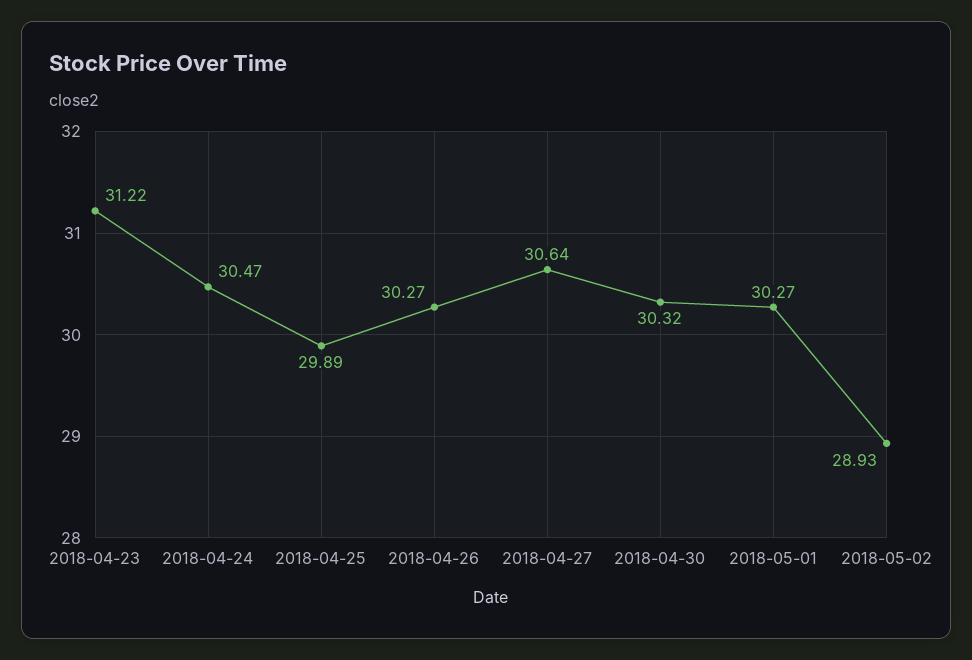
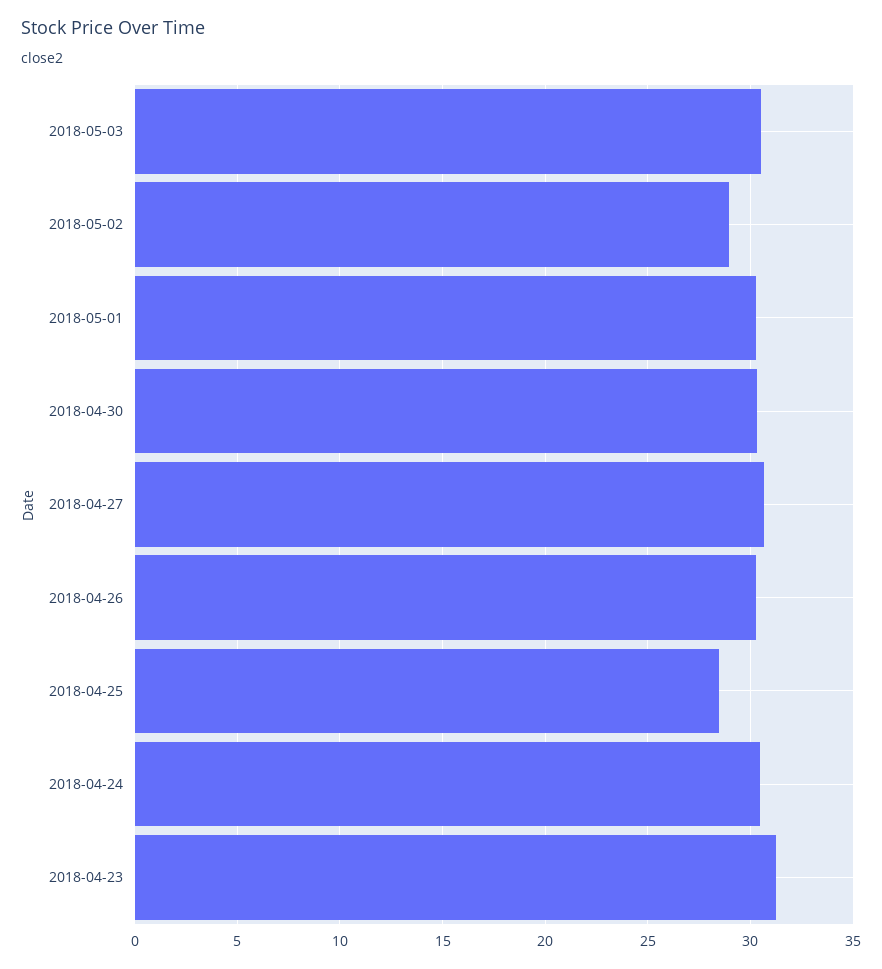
2018-04-25: 29.89 -> 28.5
2018-05-03: none -> 30.5

